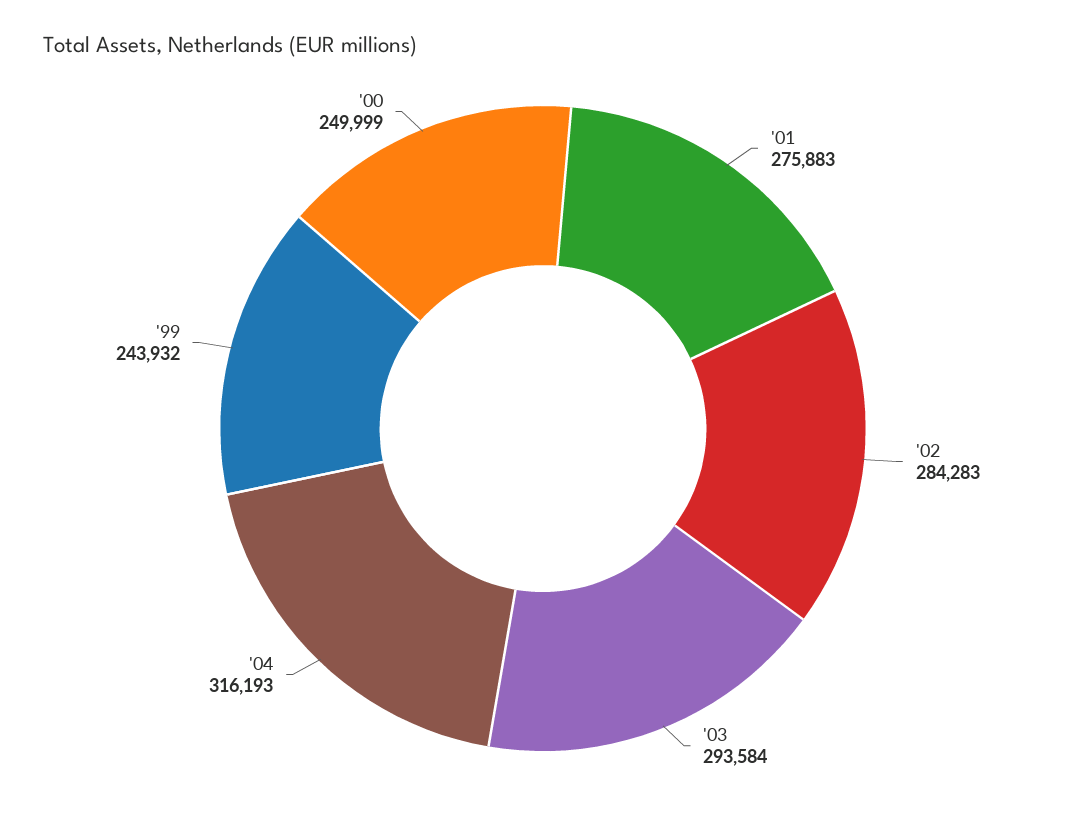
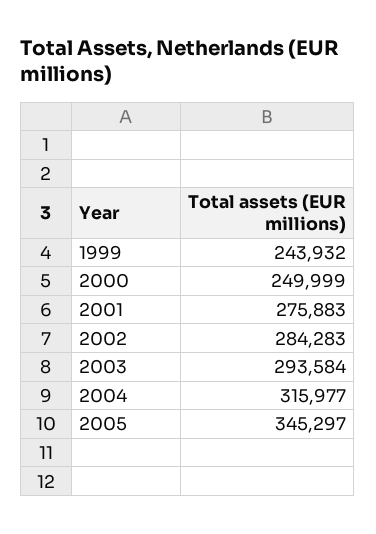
'04: 316193 -> 315977
2005: none -> 345297

